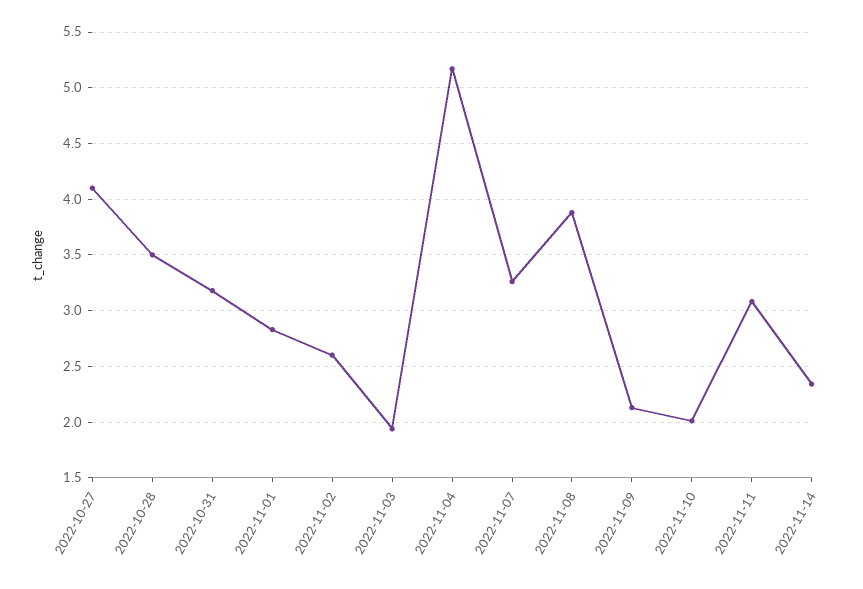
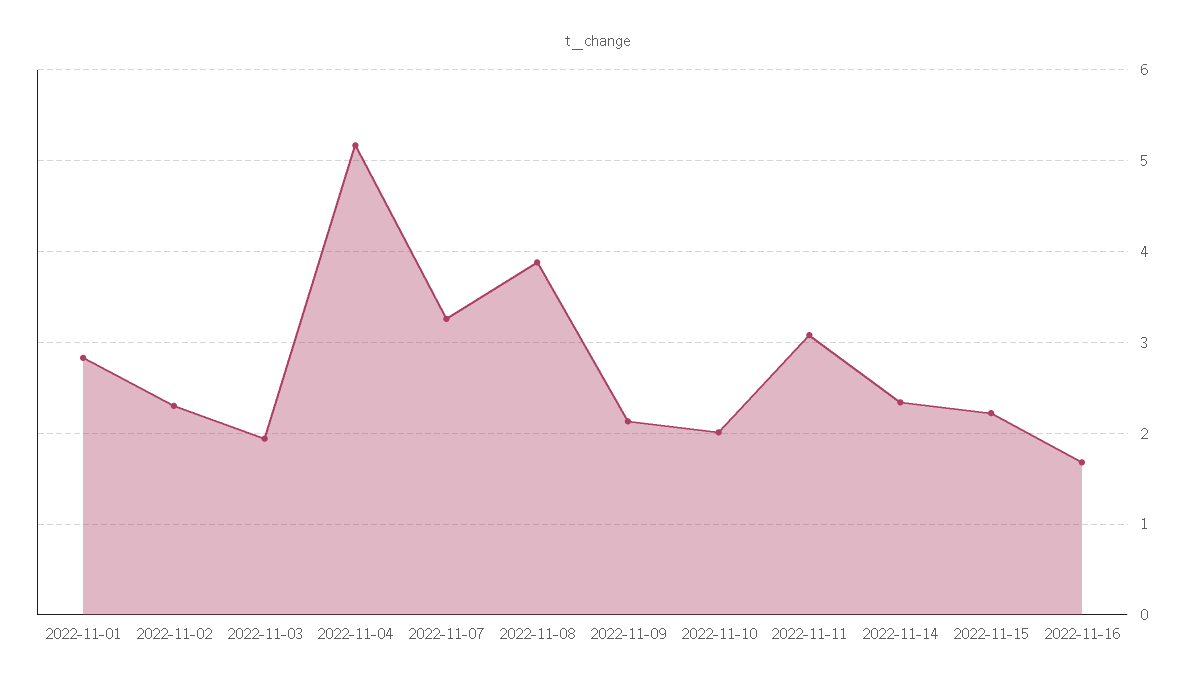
2022-10-27: 4.1 -> none
2022-10-28: 3.5 -> none
2022-10-31: 3.2 -> none
2022-11-02: 2.6 -> 2.3
2022-11-15: none -> 2.2
2022-11-16: none -> 1.7

